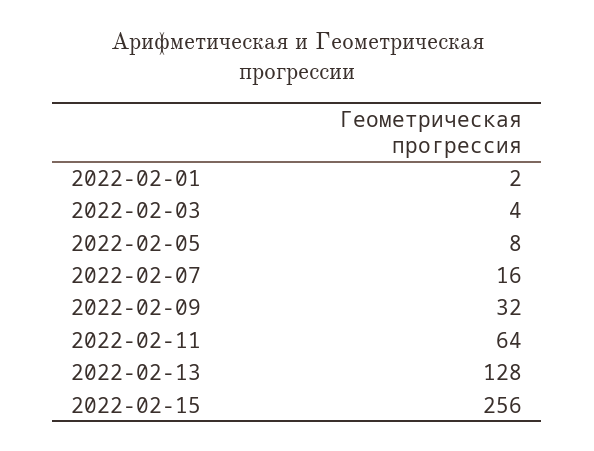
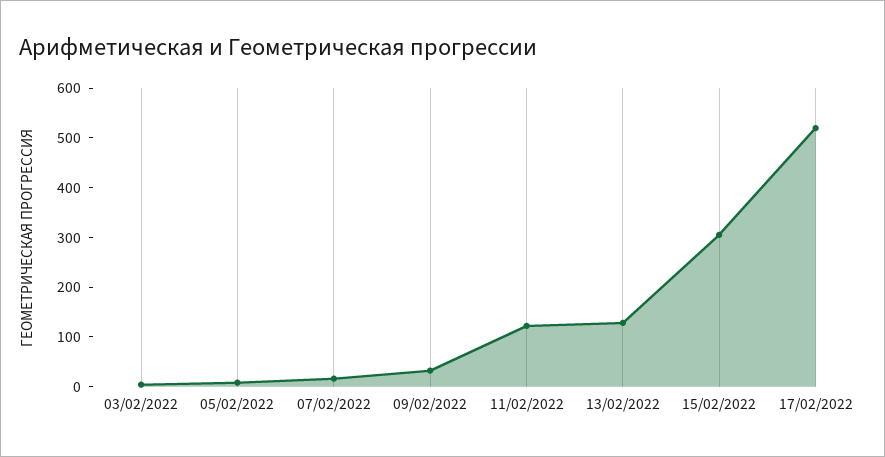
2022-02-01: 2 -> none
2022-02-11: 64 -> 120
2022-02-15: 256 -> 300
17/02/2022: none -> 520

